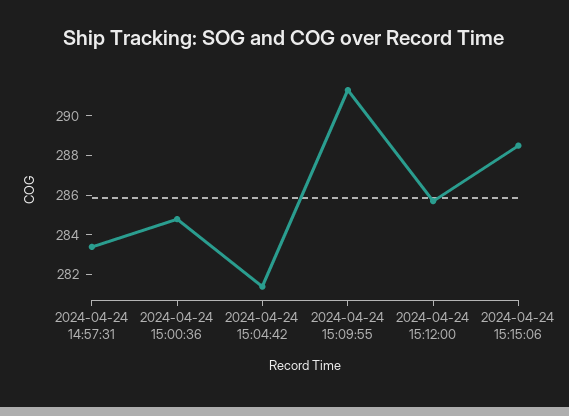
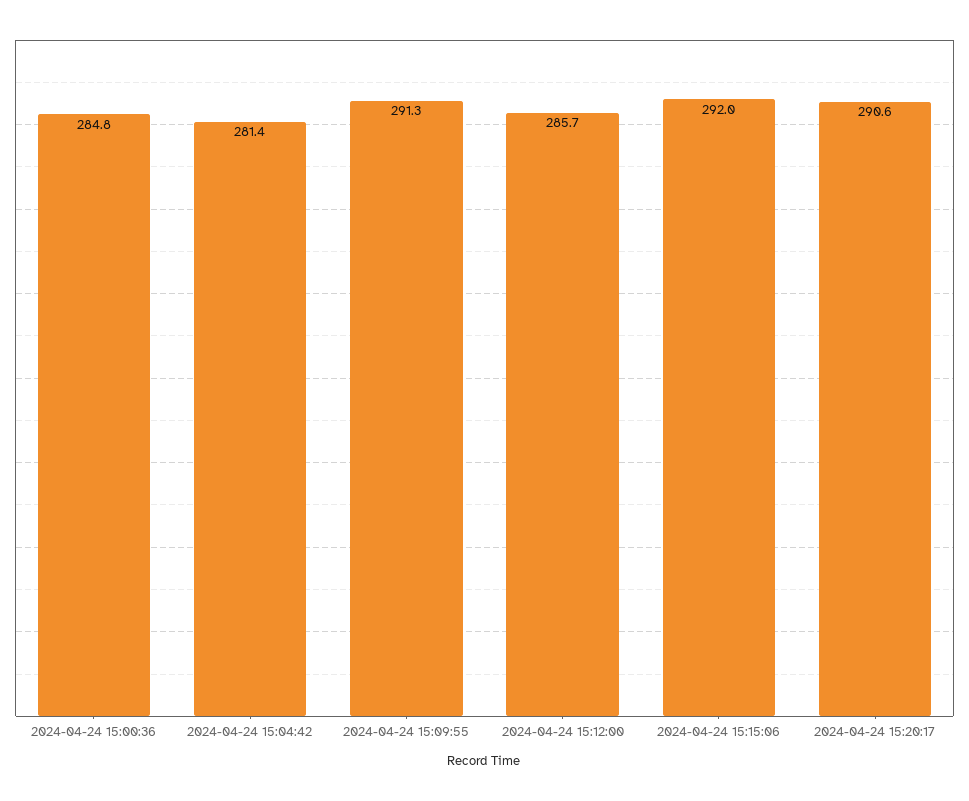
2024-04-24 14:57:31: 283.5 -> none
2024-04-24 15:15:06: 288.5 -> 292
2024-04-24 15:20:17: none -> 290.6

